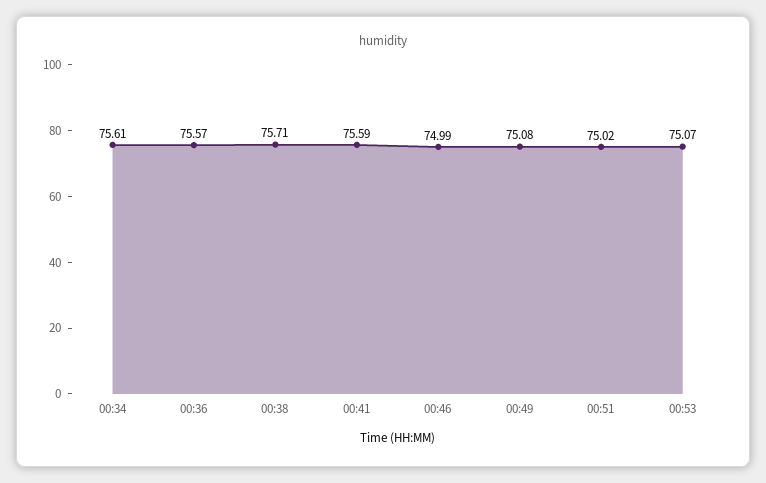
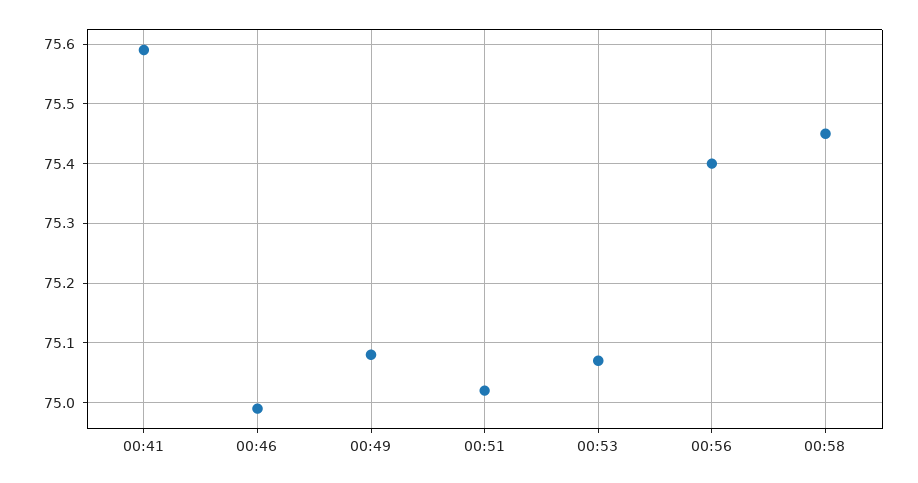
00:34: 75.61 -> none
00:36: 75.57 -> none
00:38: 75.71 -> none
00:56: none -> 75.4
00:58: none -> 75.45

